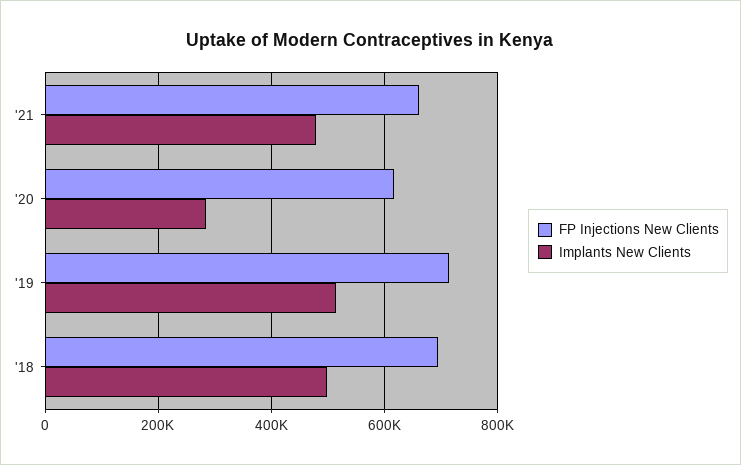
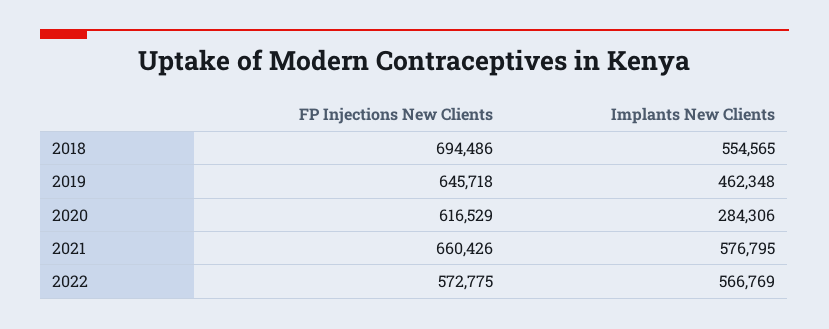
Implants New Clients, '21: 480000 -> 576795
FP Injections New Clients, '19: 720000 -> 645718
Implants New Clients, '19: 520000 -> 462348
Implants New Clients, '18: 500000 -> 554565
FP Injections New Clients, 2022: none -> 572775
Implants New Clients, 2022: none -> 566769

